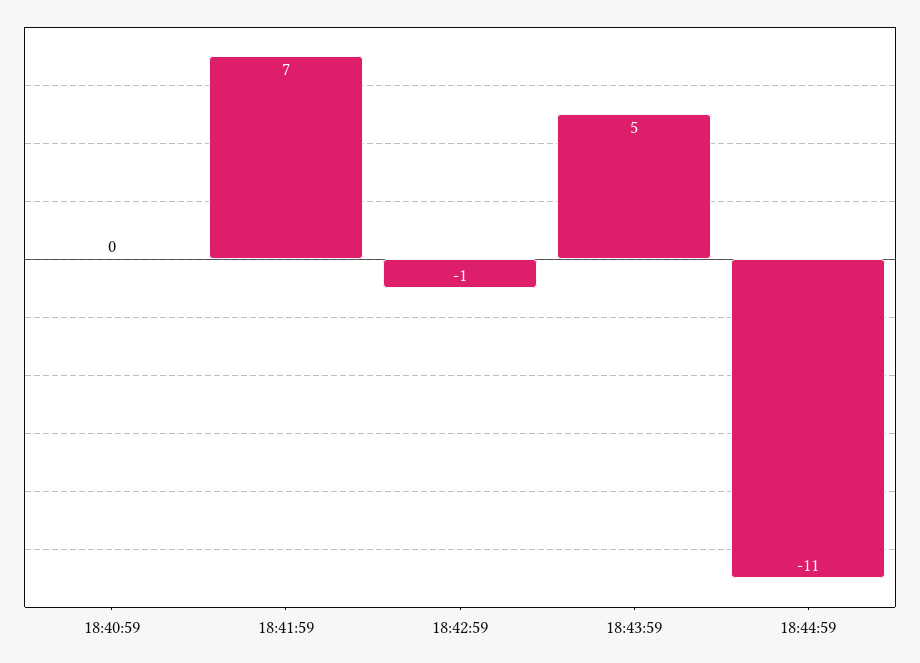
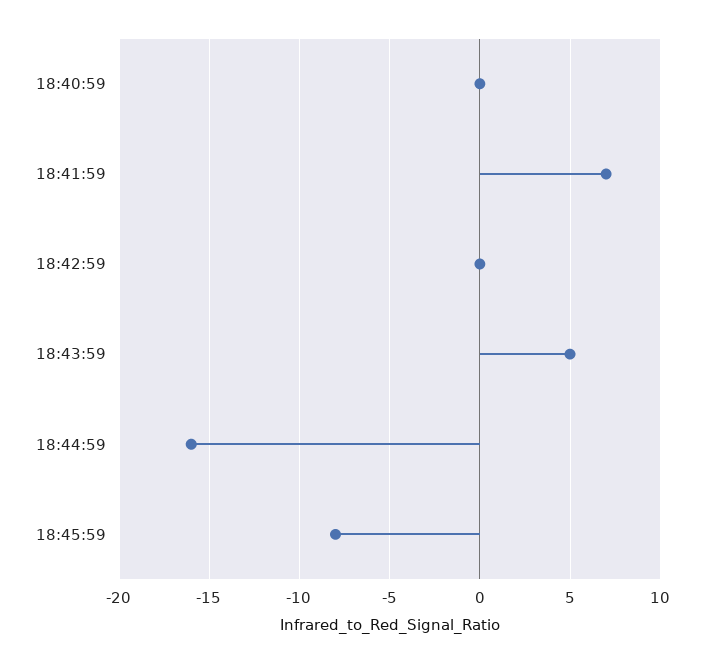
18:42:59: -1 -> 0
18:44:59: -11 -> -16
18:45:59: none -> -8

